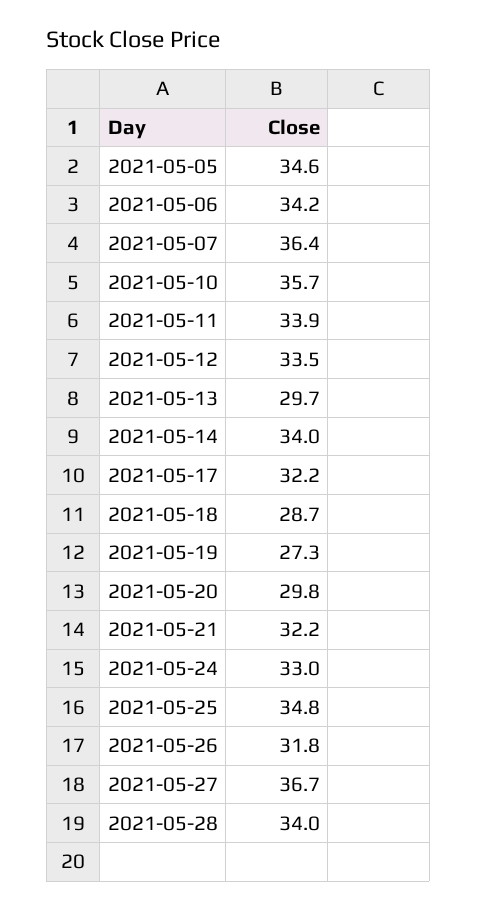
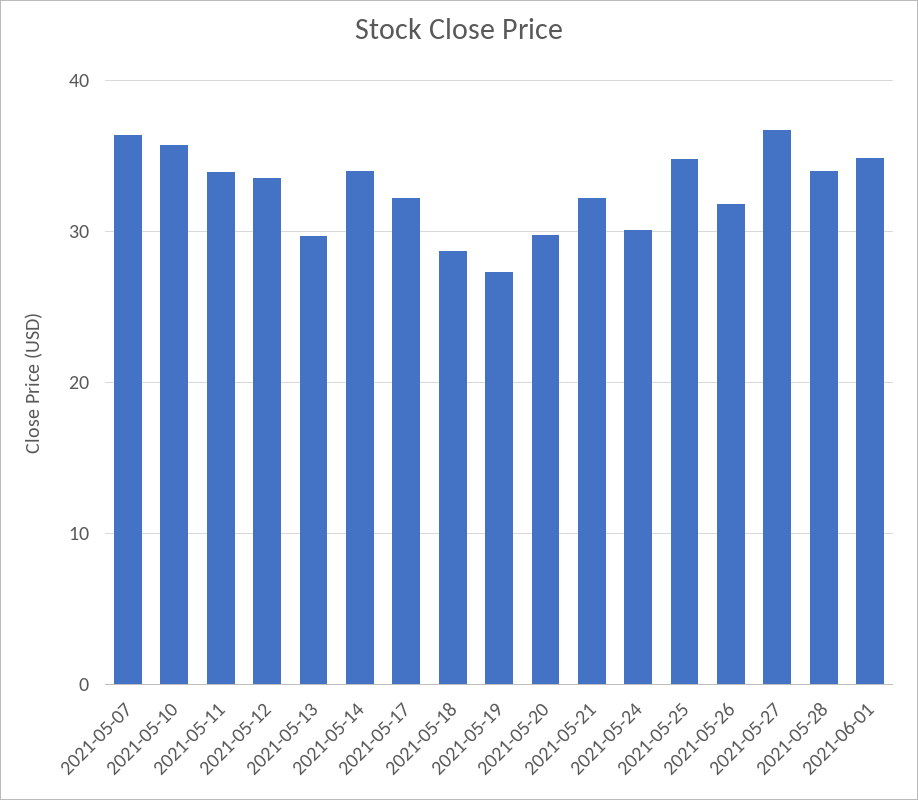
2021-05-05: 34.6 -> none
2021-05-06: 34.2 -> none
2021-05-24: 33 -> 30
2021-06-01: none -> 35

